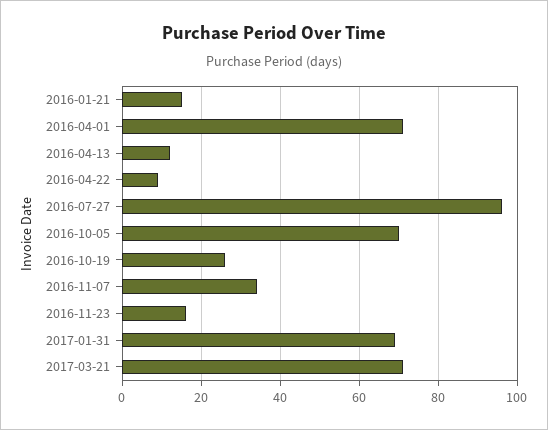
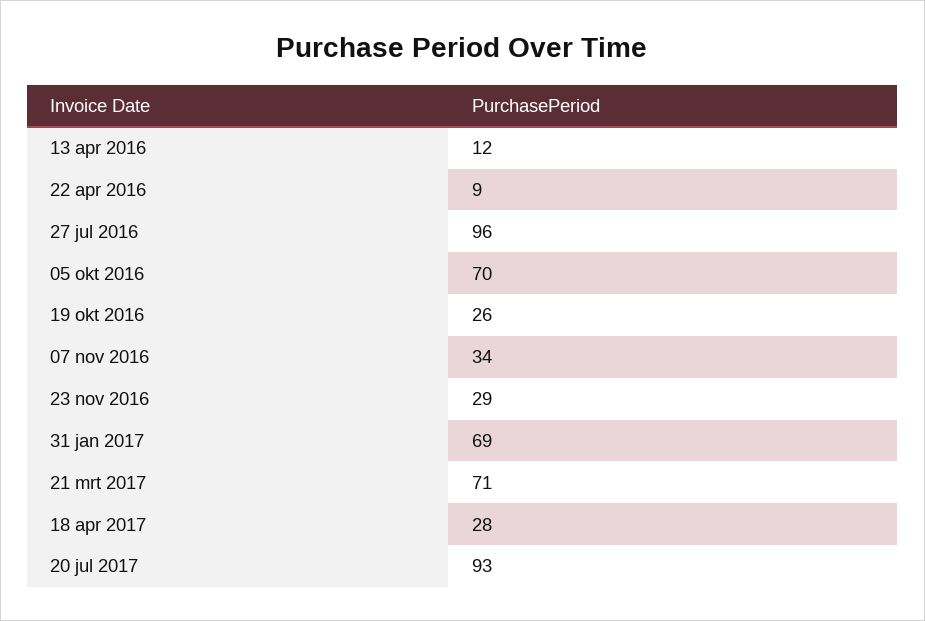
2016-01-21: 15 -> none
2016-04-01: 70 -> none
2016-11-23: 15 -> 29
18 apr 2017: none -> 28
20 jul 2017: none -> 93

